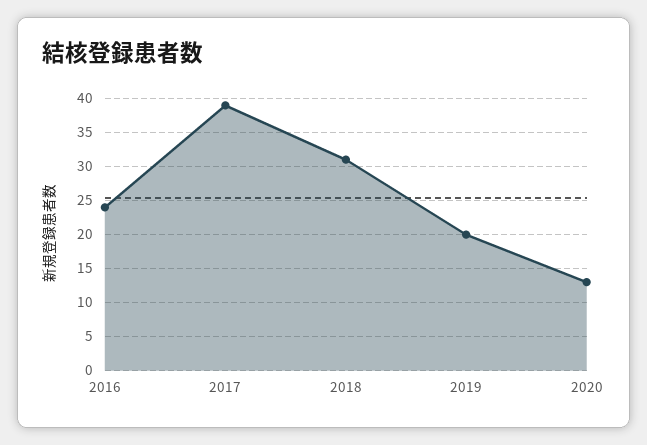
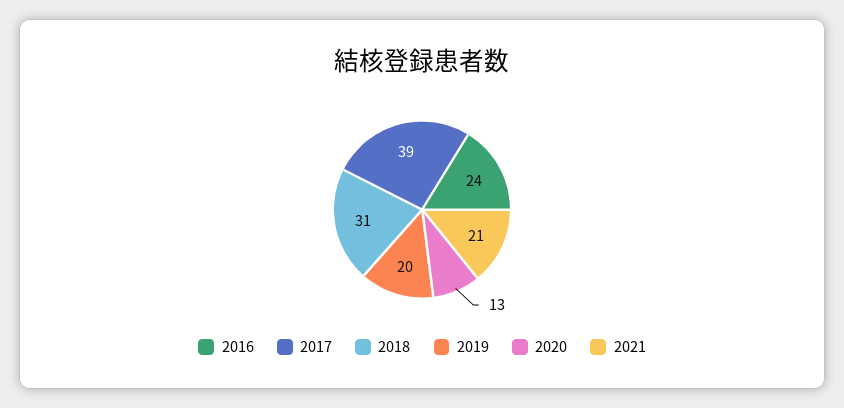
2021: none -> 21

